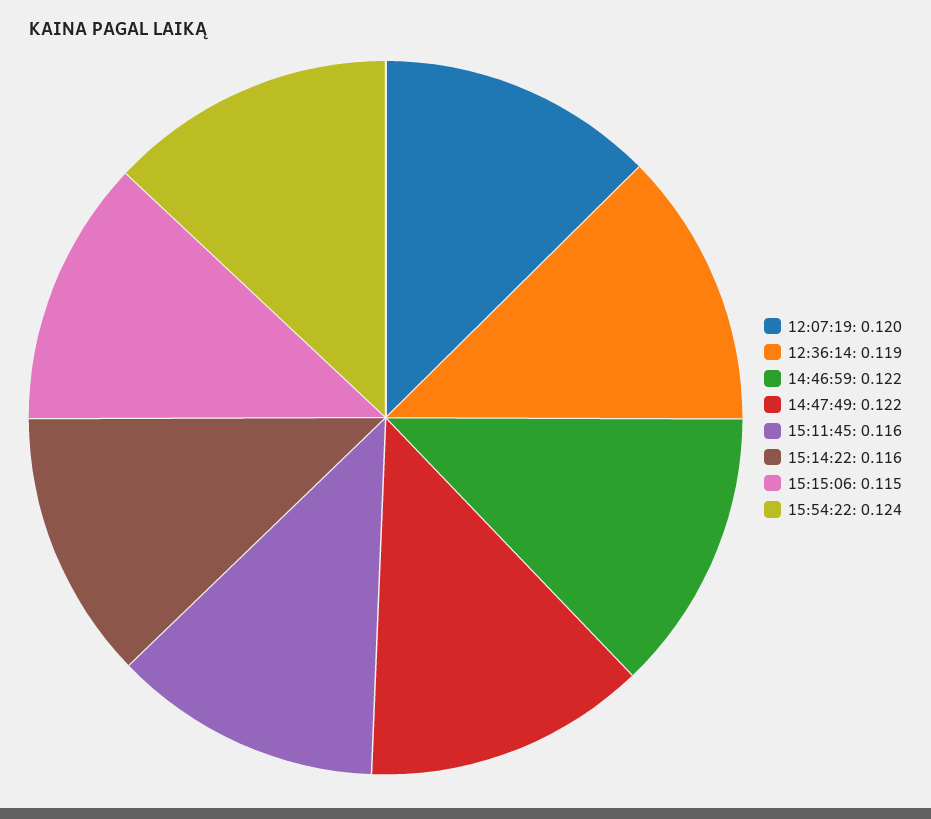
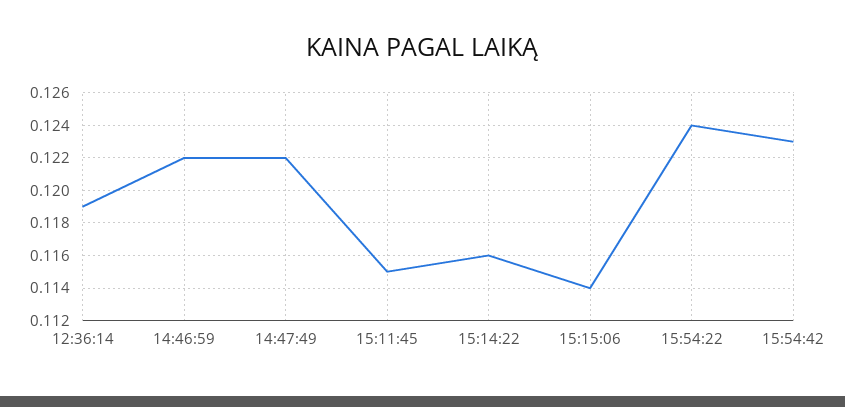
12:07:19: 0.12 -> none
15:11:45: 0.116 -> 0.115
15:15:06: 0.115 -> 0.114
15:54:42: none -> 0.123

